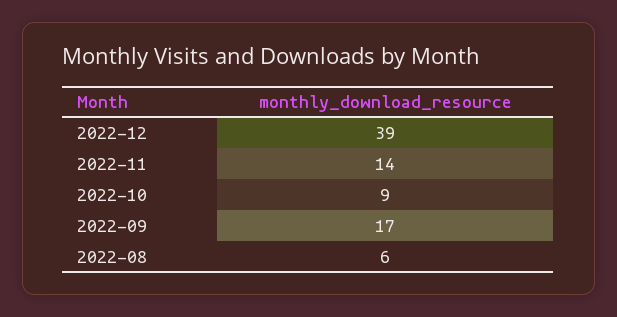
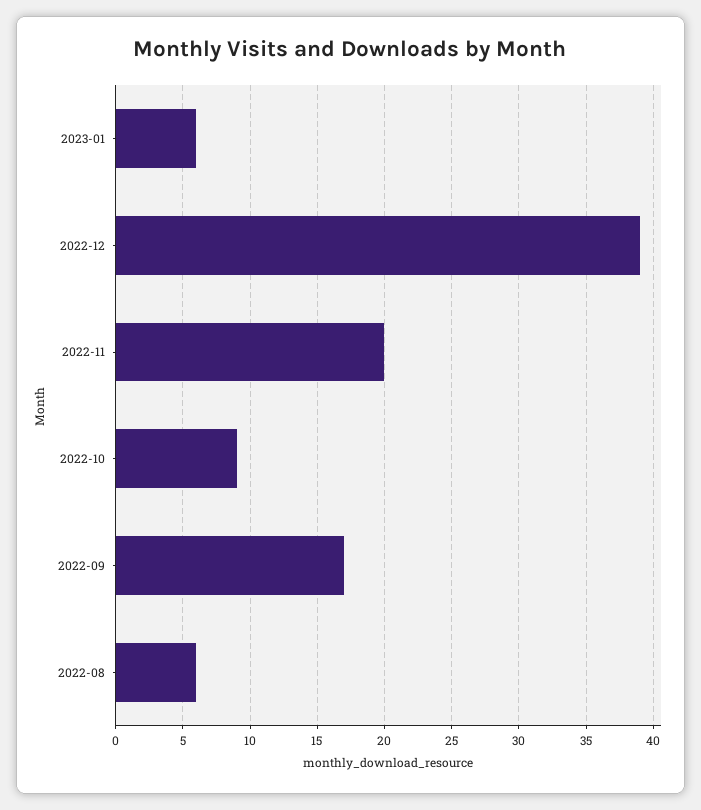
2022-11: 14 -> 20
2023-01: none -> 6

